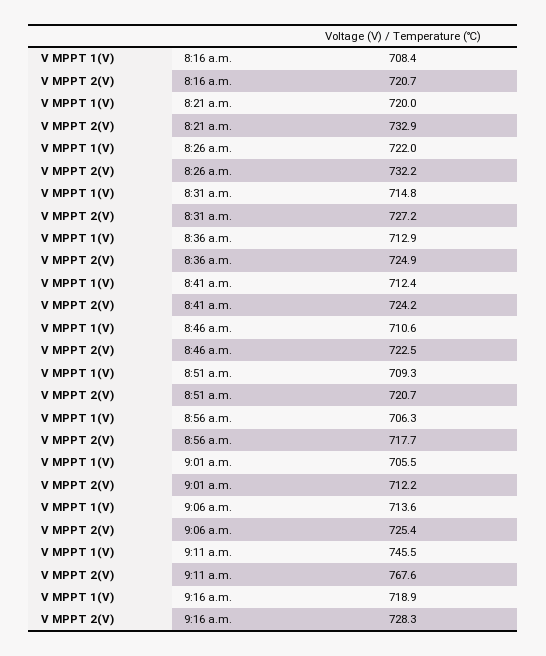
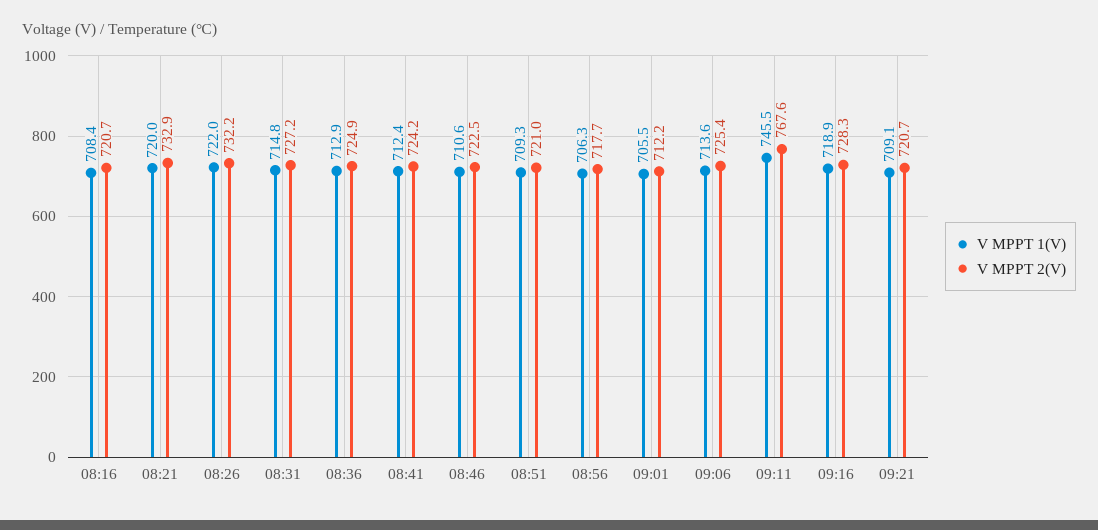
V MPPT 2(V), 8:51 a.m.: 720.7 -> 721
V MPPT 1(V), 09:21: none -> 709.1
V MPPT 2(V), 09:21: none -> 720.7

